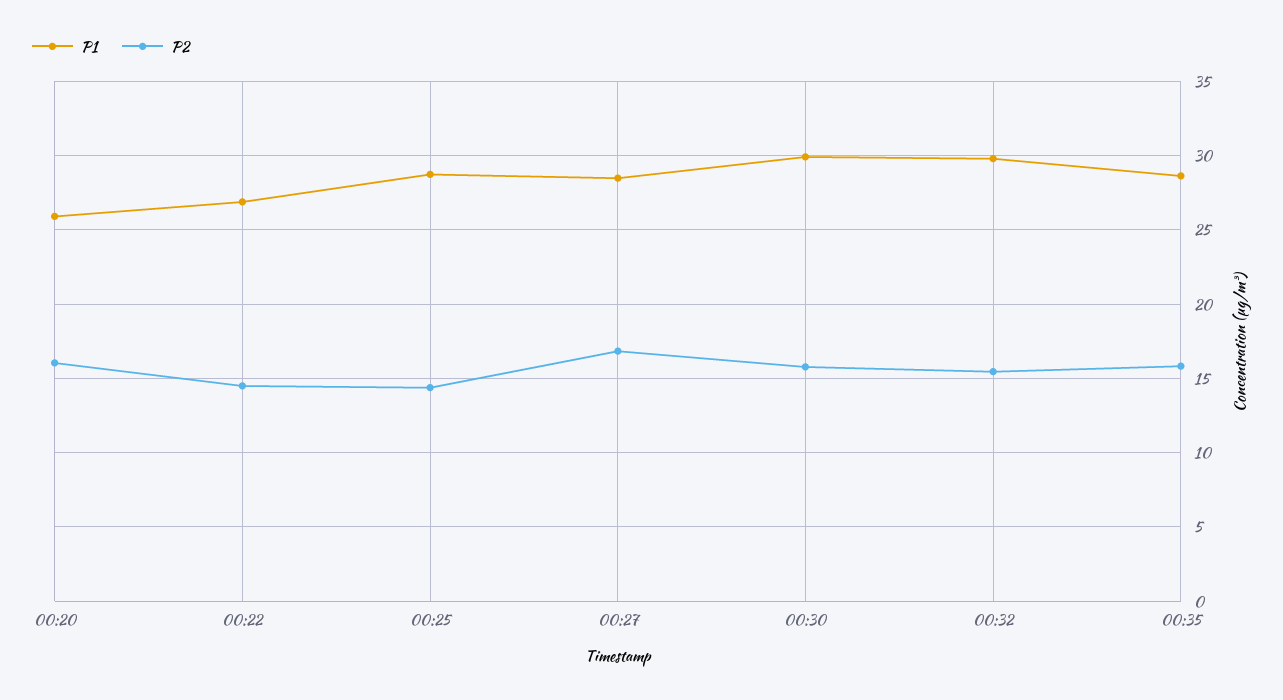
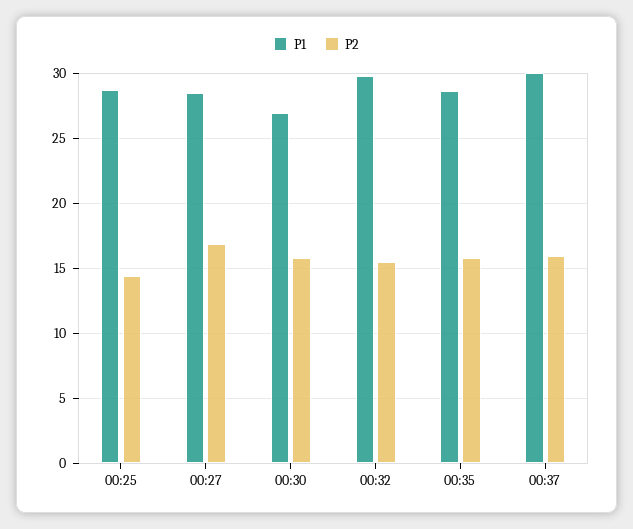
P1, 00:20: 26 -> none
P2, 00:20: 16 -> none
P1, 00:22: 27 -> none
P2, 00:22: 14.5 -> none
P1, 00:30: 30 -> 27
P1, 00:37: none -> 30
P2, 00:37: none -> 16

